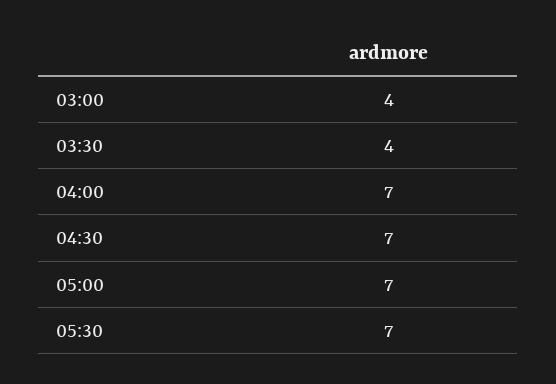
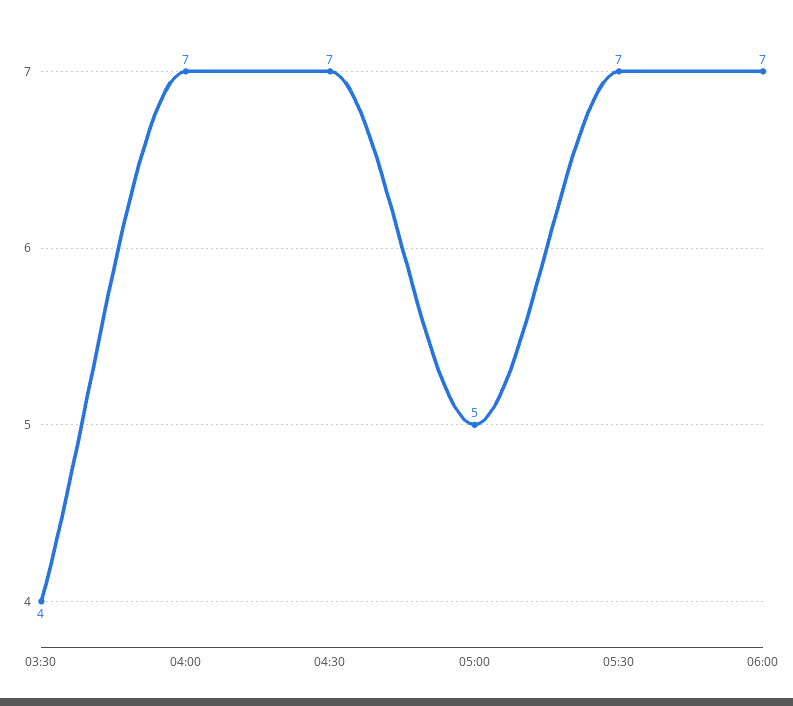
03:00: 4 -> none
05:00: 7 -> 5
06:00: none -> 7

